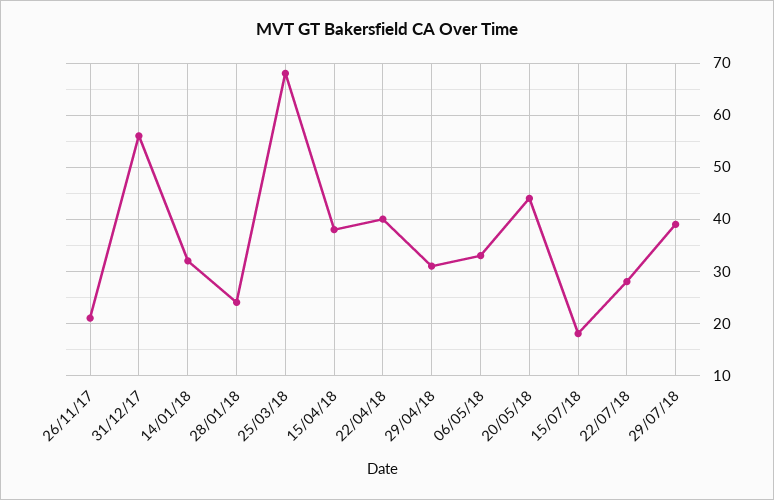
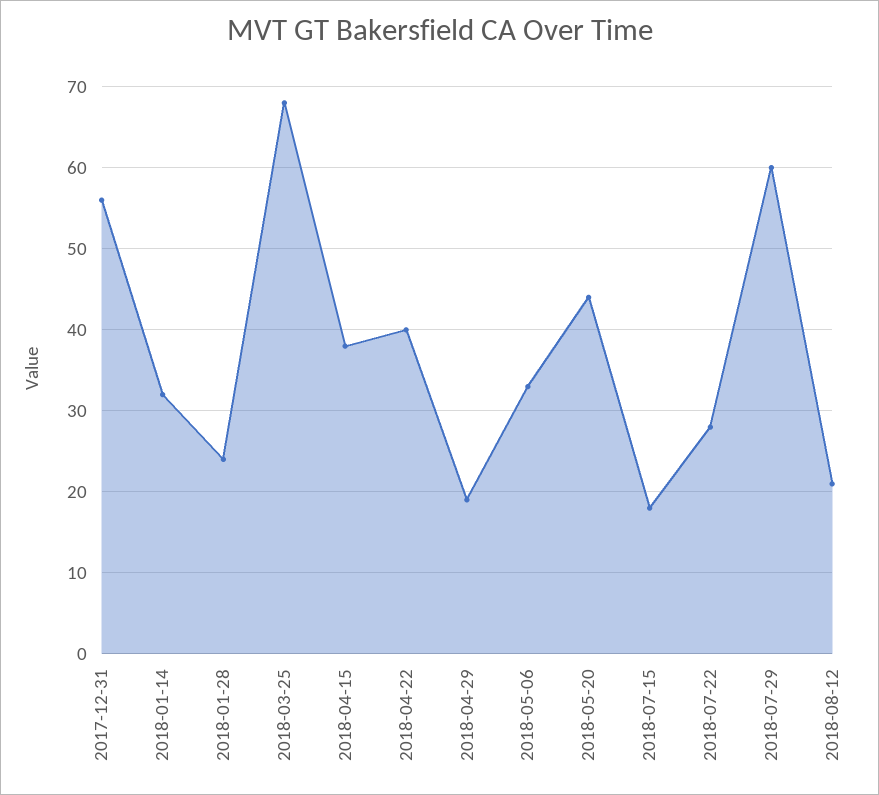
26/11/17: 20 -> none
29/04/18: 30 -> 19
29/07/18: 40 -> 60
2018-08-12: none -> 21

